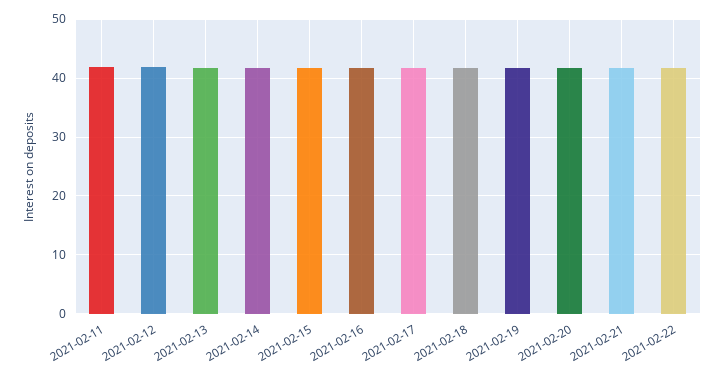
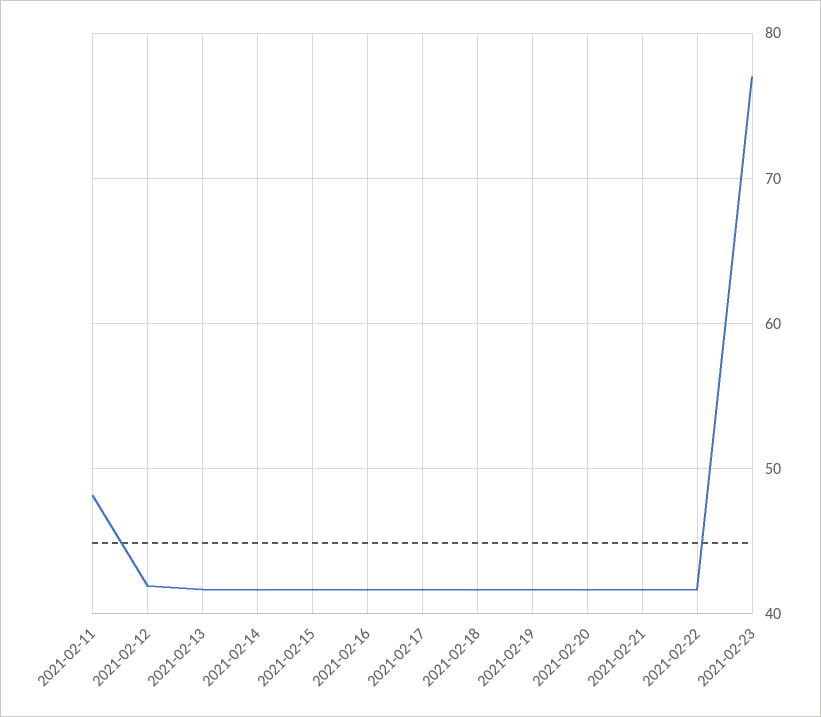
2021-02-11: 42 -> 48
2021-02-23: none -> 77

